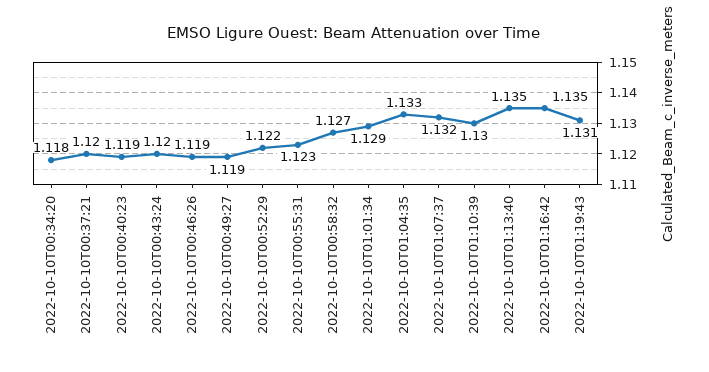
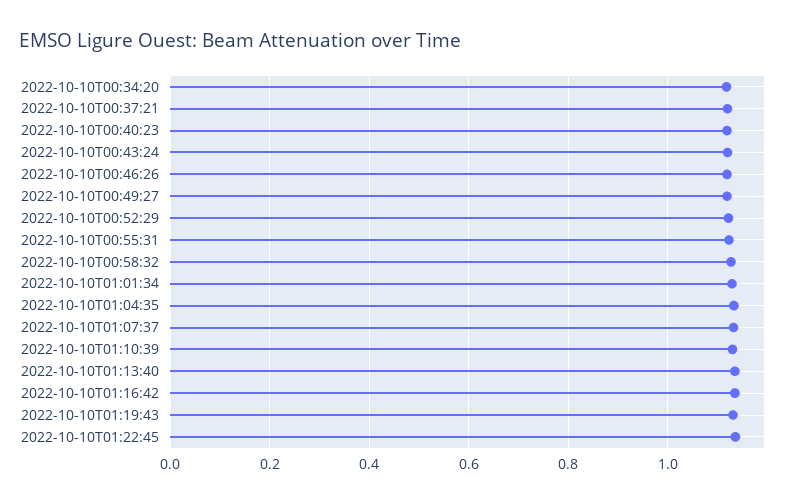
2022-10-10T01:22:45: none -> 1.14

